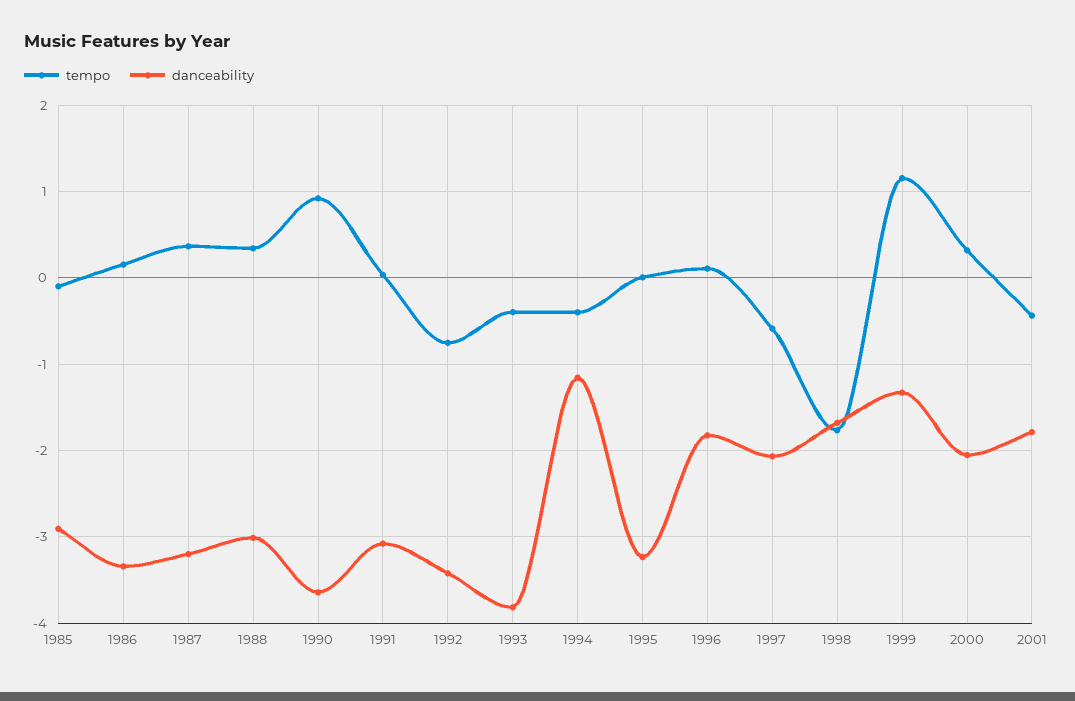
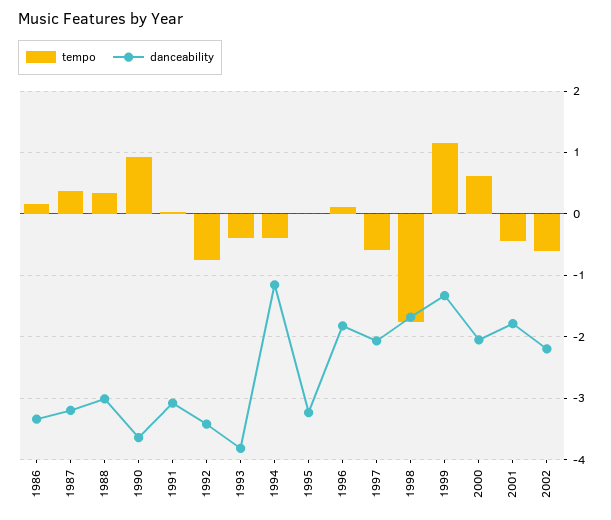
tempo, 1985: -0.1 -> none
danceability, 1985: -2.9 -> none
tempo, 2000: 0.3 -> 0.6
tempo, 2002: none -> -0.6
danceability, 2002: none -> -2.2

